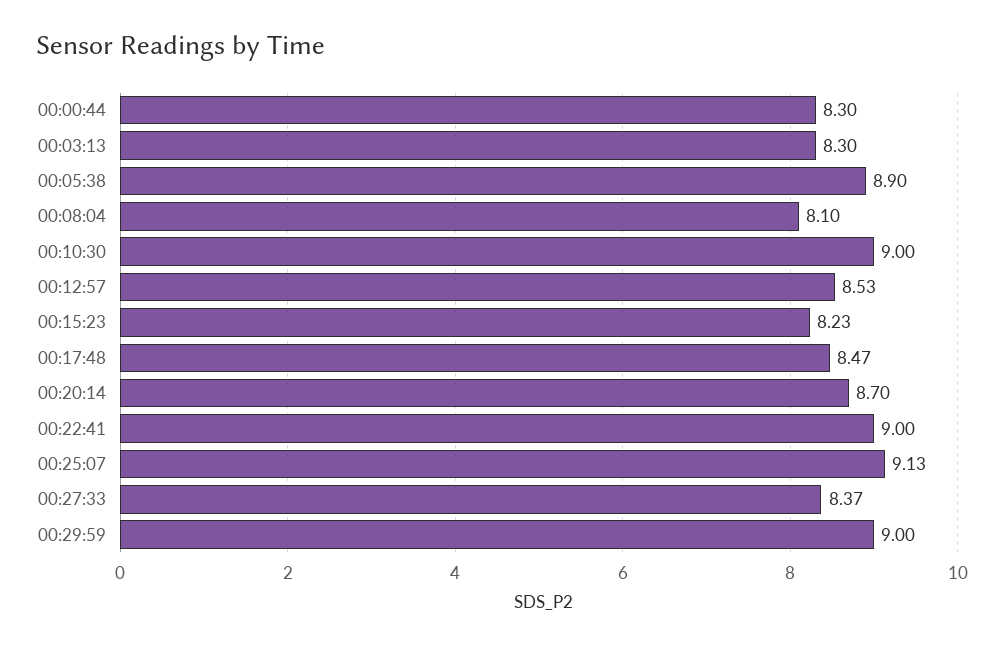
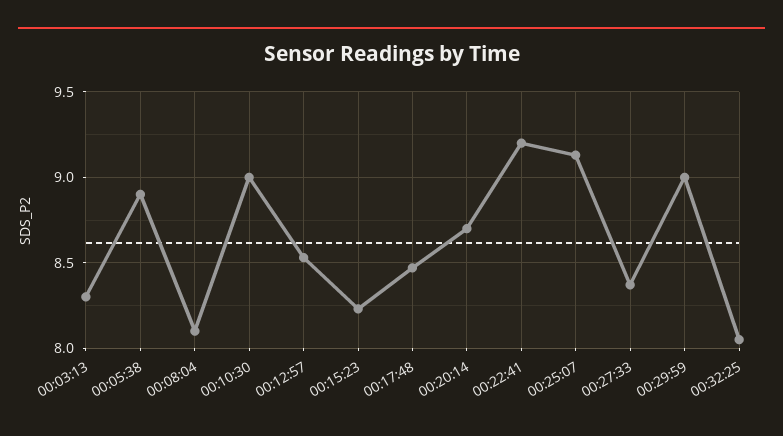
00:00:44: 8.3 -> none
00:22:41: 9 -> 9.2
00:32:25: none -> 8.05

